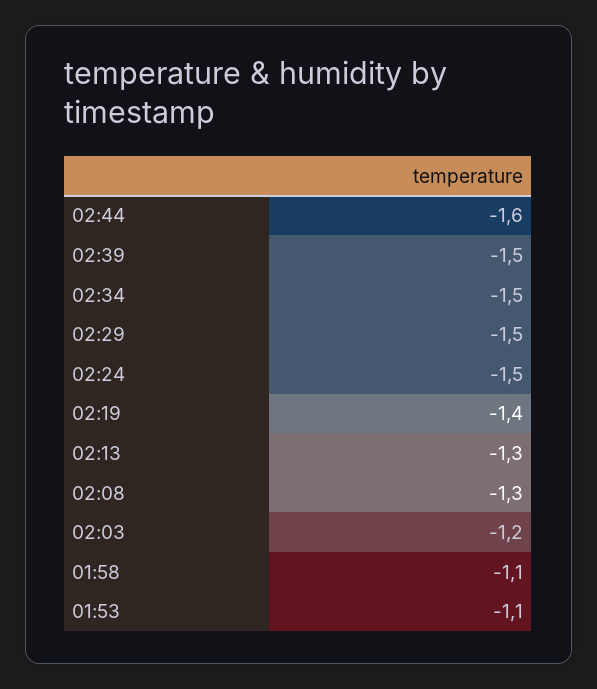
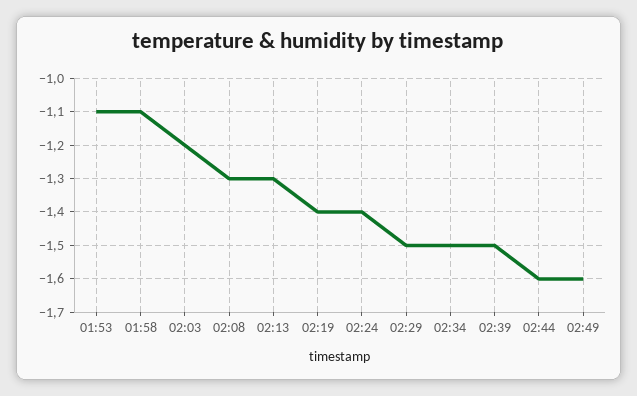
02:24: -1.5 -> -1.4
02:49: none -> -1.6

